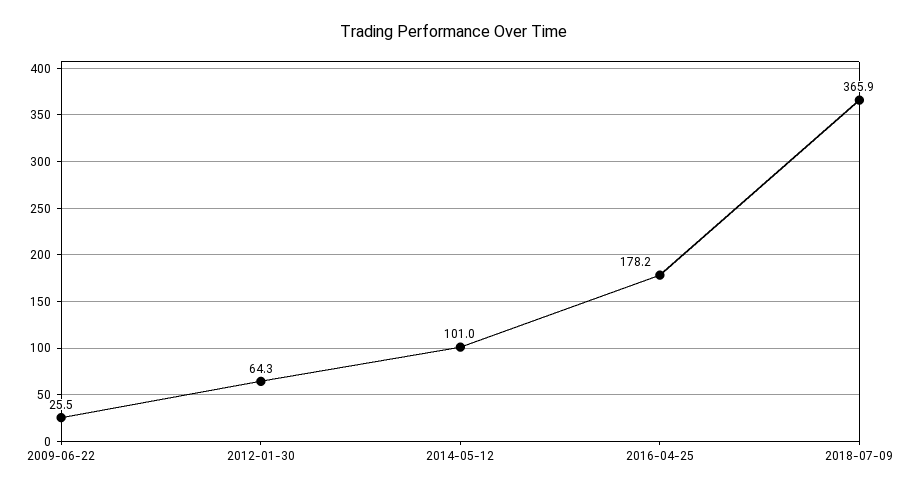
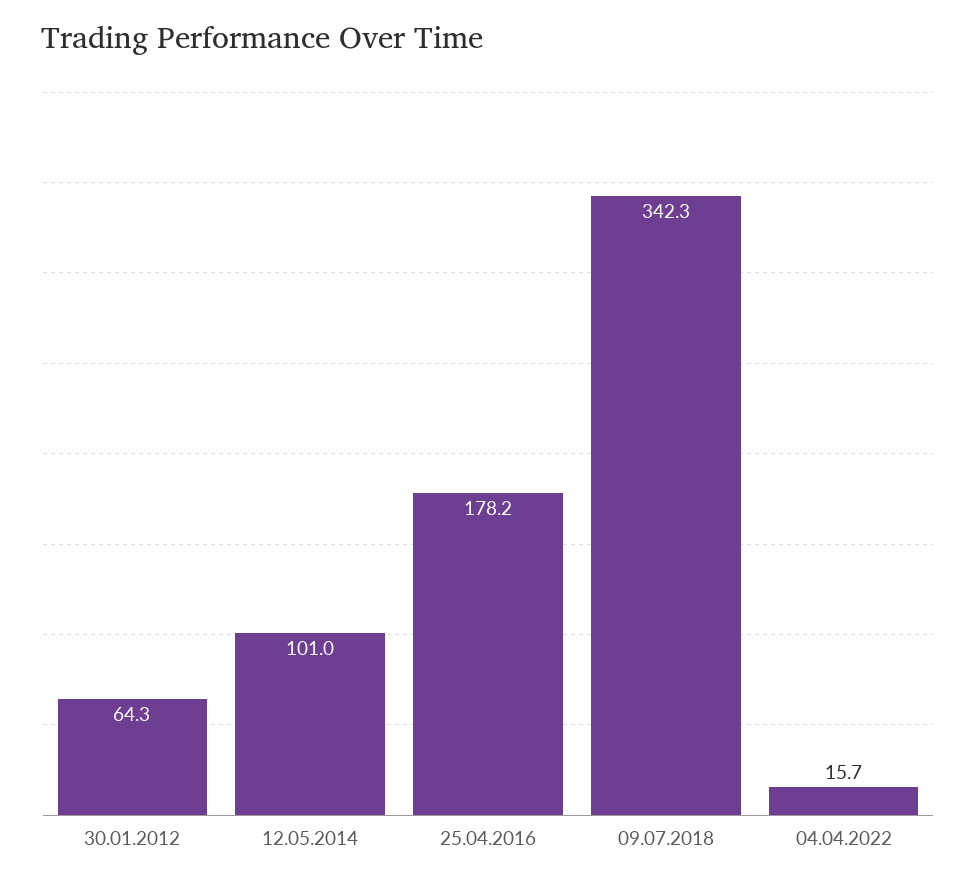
2009-06-22: 25.5 -> none
2018-07-09: 365.9 -> 342.3
04.04.2022: none -> 15.7

